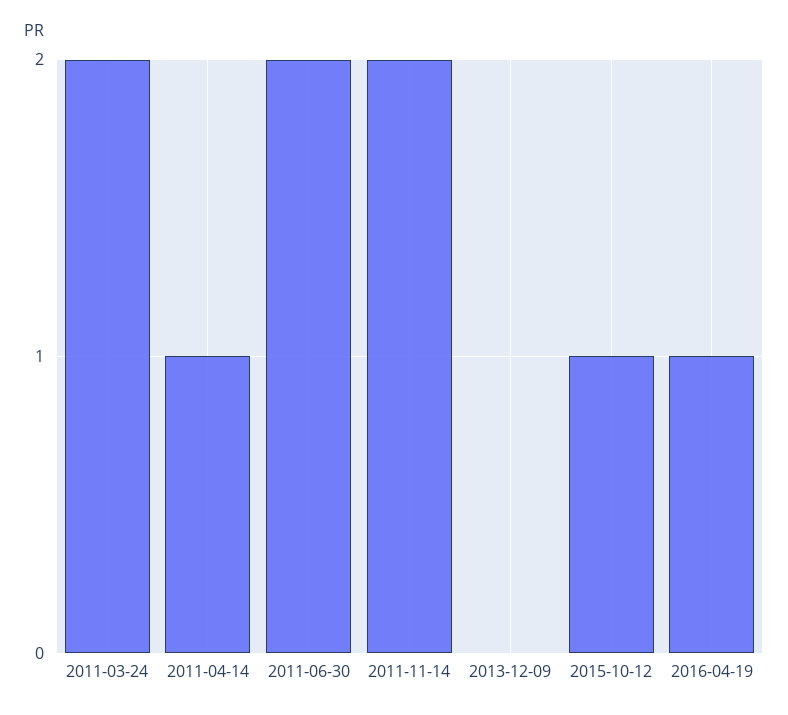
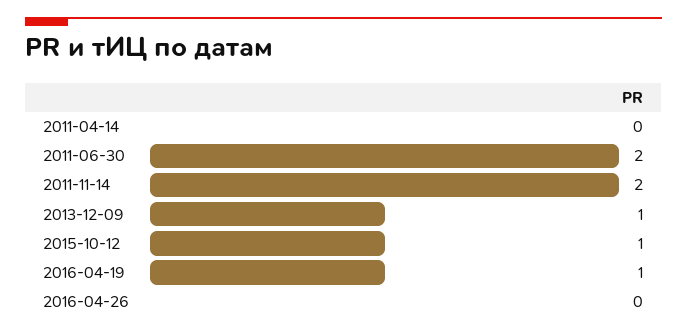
2011-03-24: 2 -> none
2011-04-14: 1 -> 0
2013-12-09: 0 -> 1
2016-04-26: none -> 0

